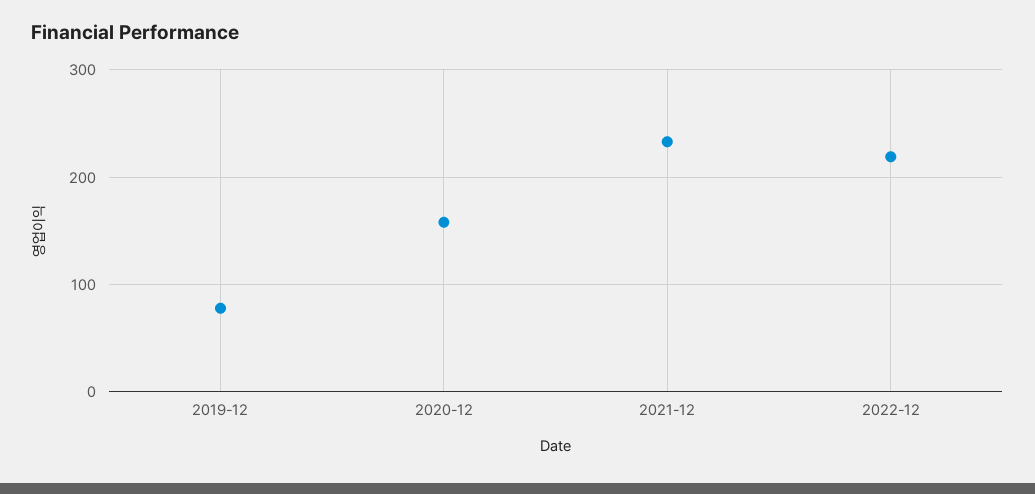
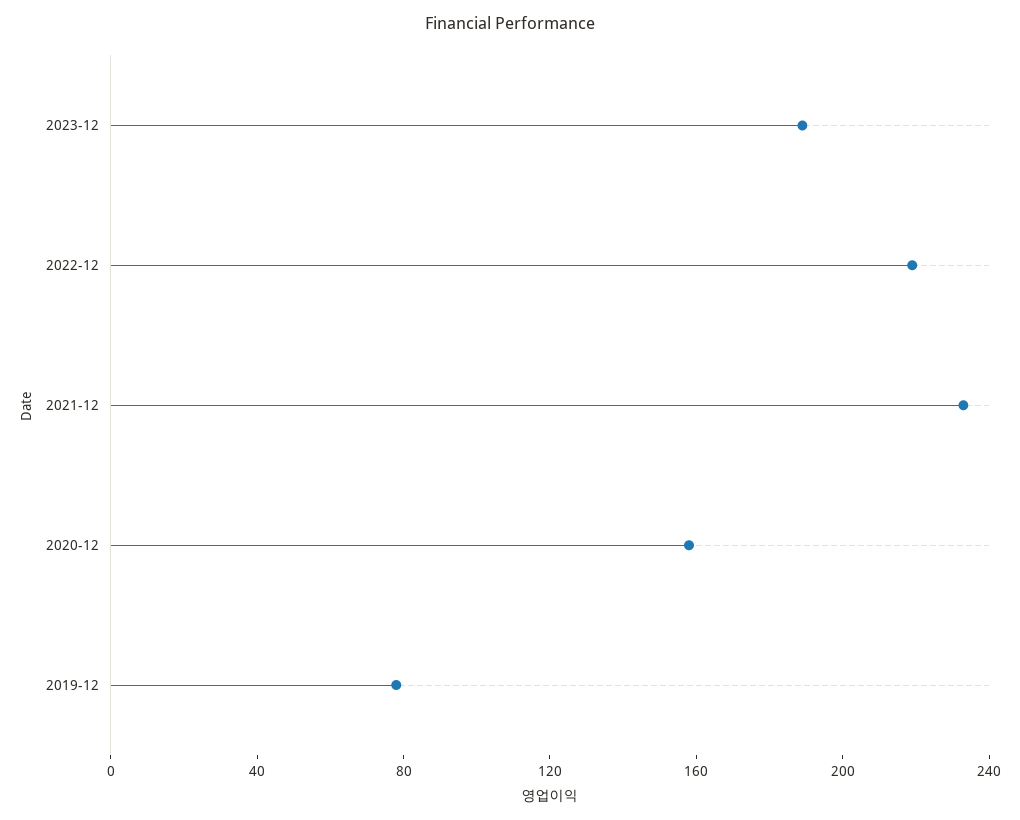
2023-12: none -> 190

